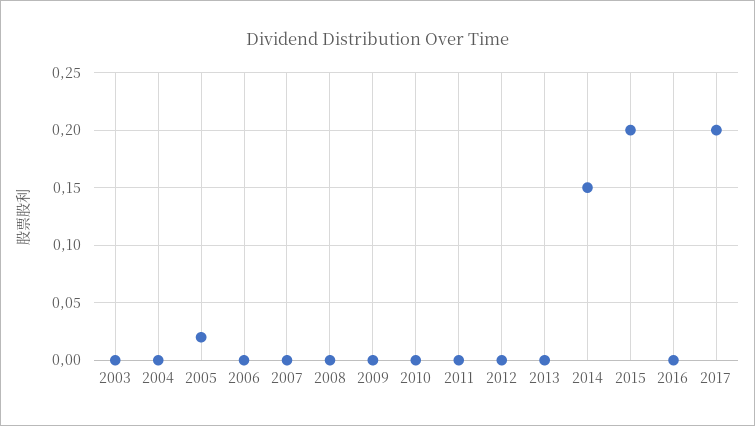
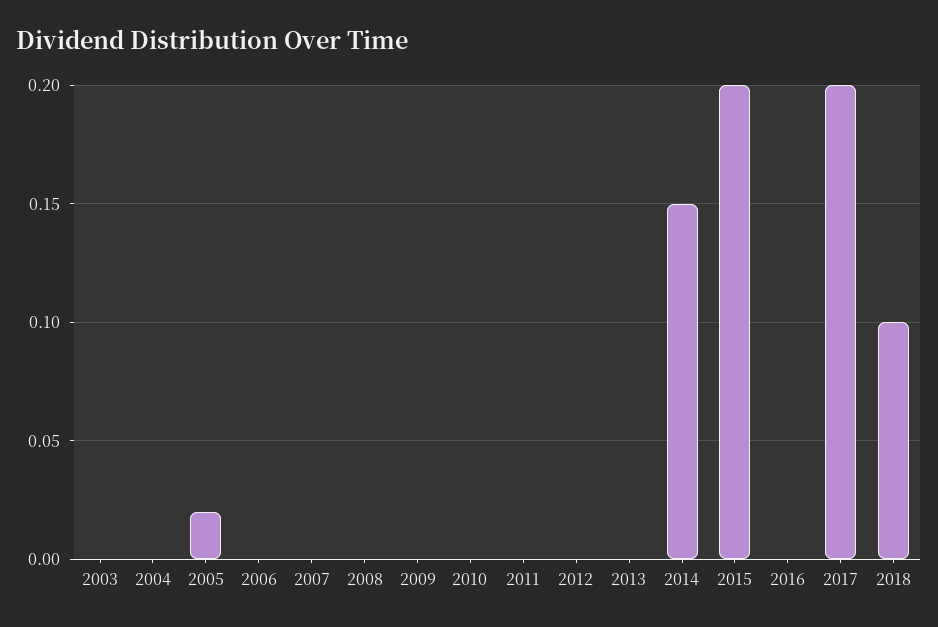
2018: none -> 0.1

